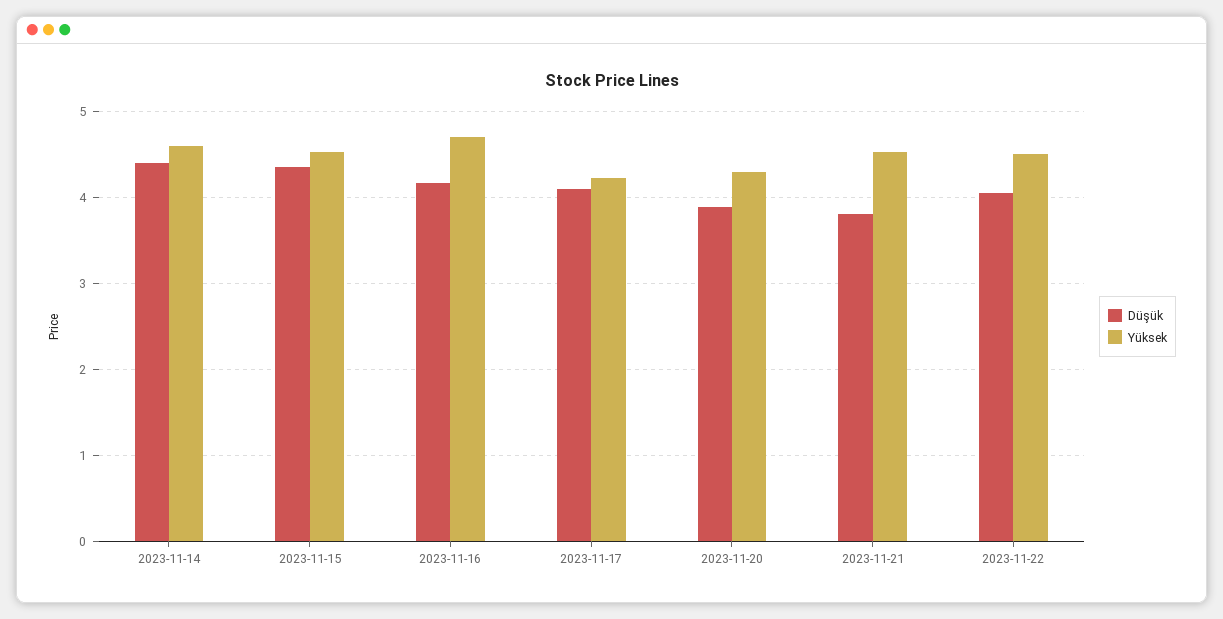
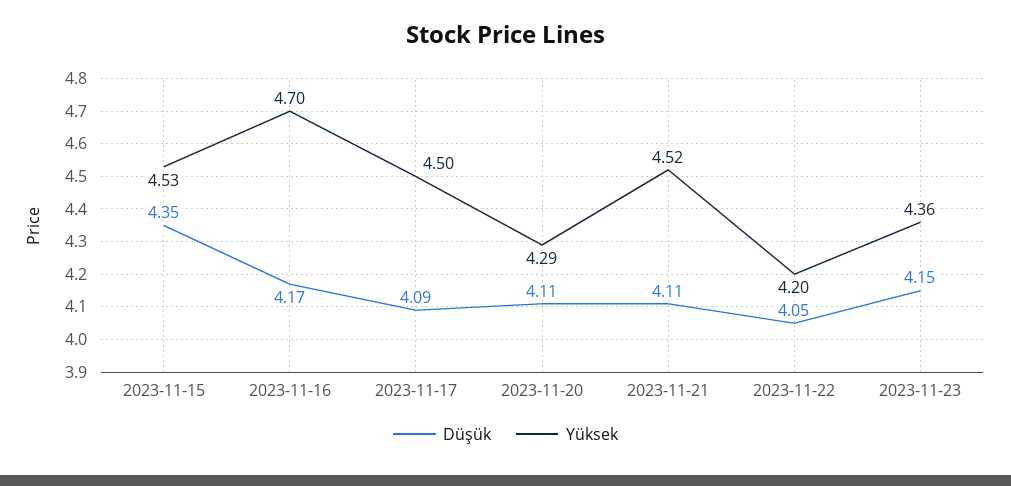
Düşük, 2023-11-14: 4.4 -> none
Yüksek, 2023-11-14: 4.6 -> none
Yüksek, 2023-11-17: 4.2 -> 4.5
Düşük, 2023-11-20: 3.9 -> 4.11
Düşük, 2023-11-21: 3.8 -> 4.11
Yüksek, 2023-11-22: 4.5 -> 4.2
Düşük, 2023-11-23: none -> 4.15
Yüksek, 2023-11-23: none -> 4.36

